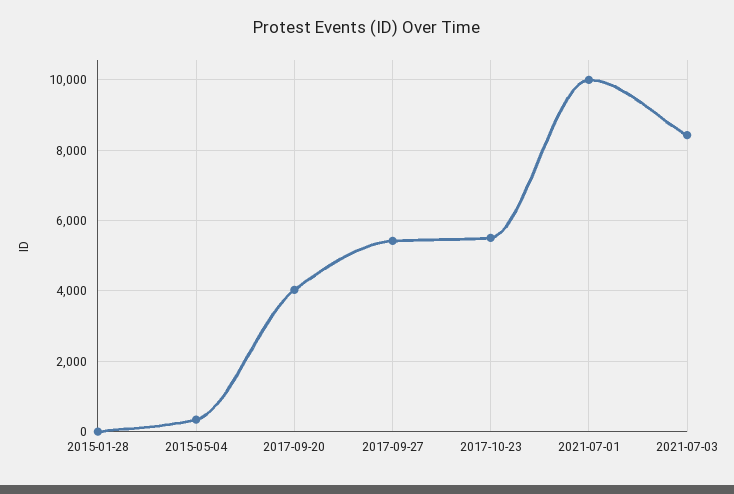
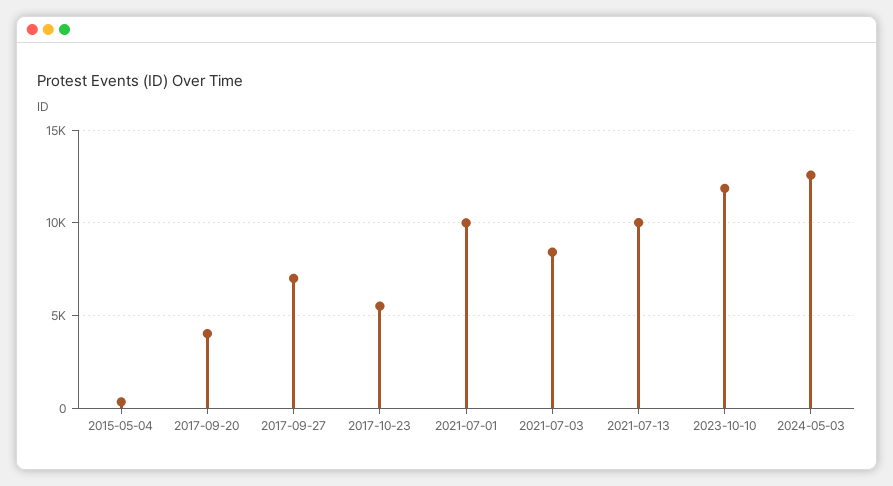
2015-01-28: 0 -> none
2017-09-27: 5400 -> 7000
2021-07-13: none -> 10000
2023-10-10: none -> 12000
2024-05-03: none -> 12500

